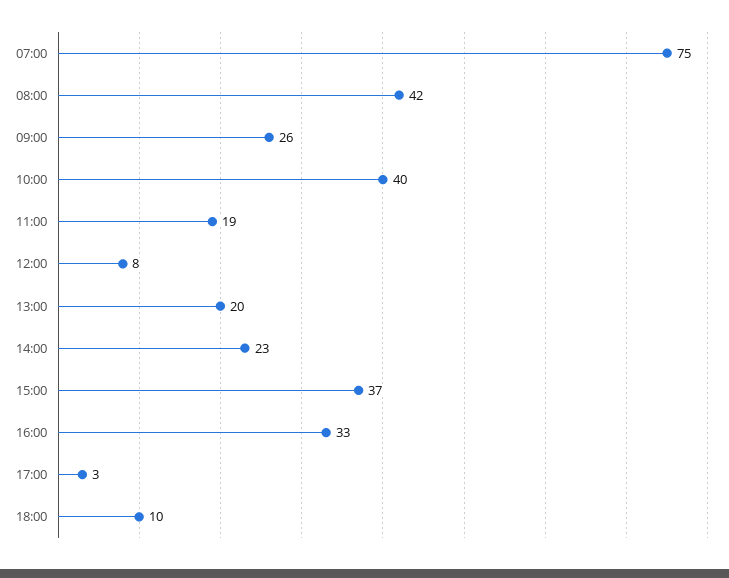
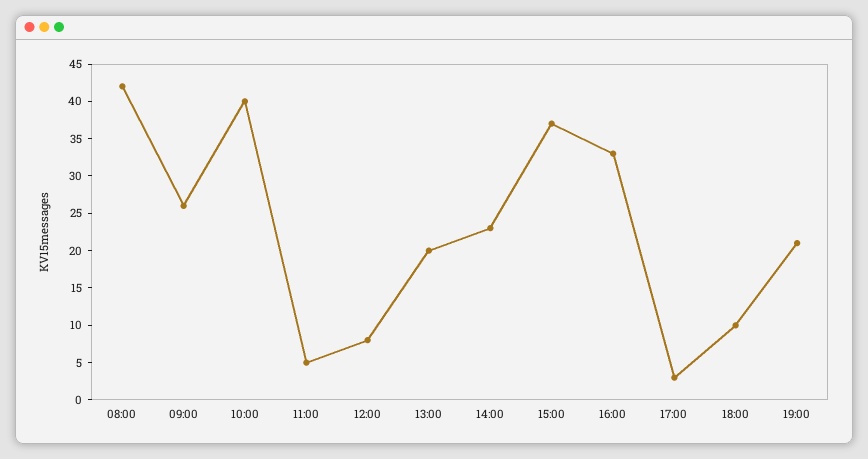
07:00: 75 -> none
11:00: 19 -> 5
19:00: none -> 20

